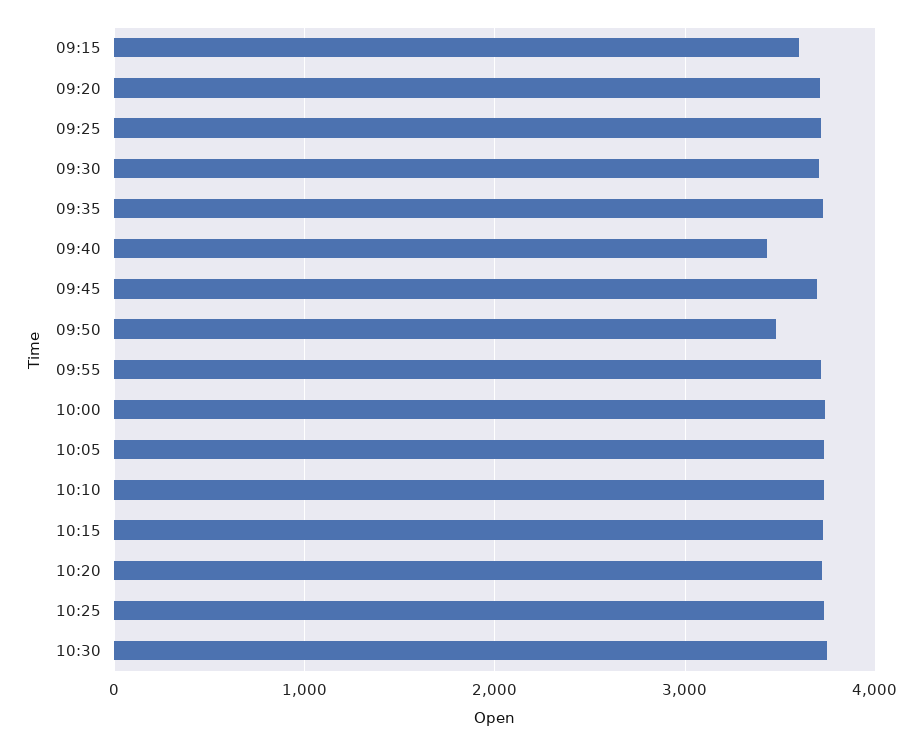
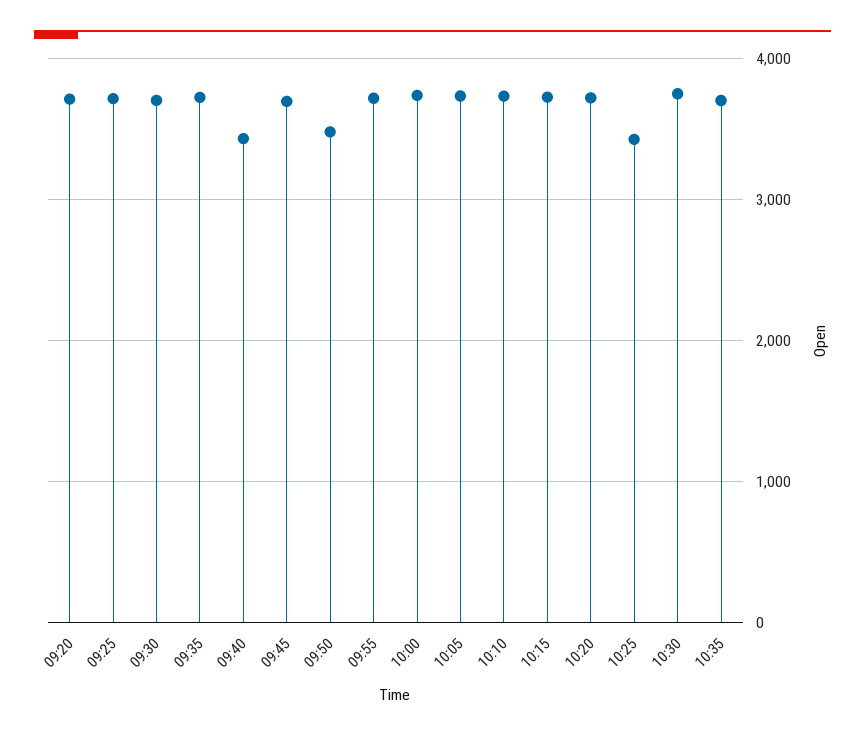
09:15: 3600 -> none
10:25: 3700 -> 3400
10:35: none -> 3700

